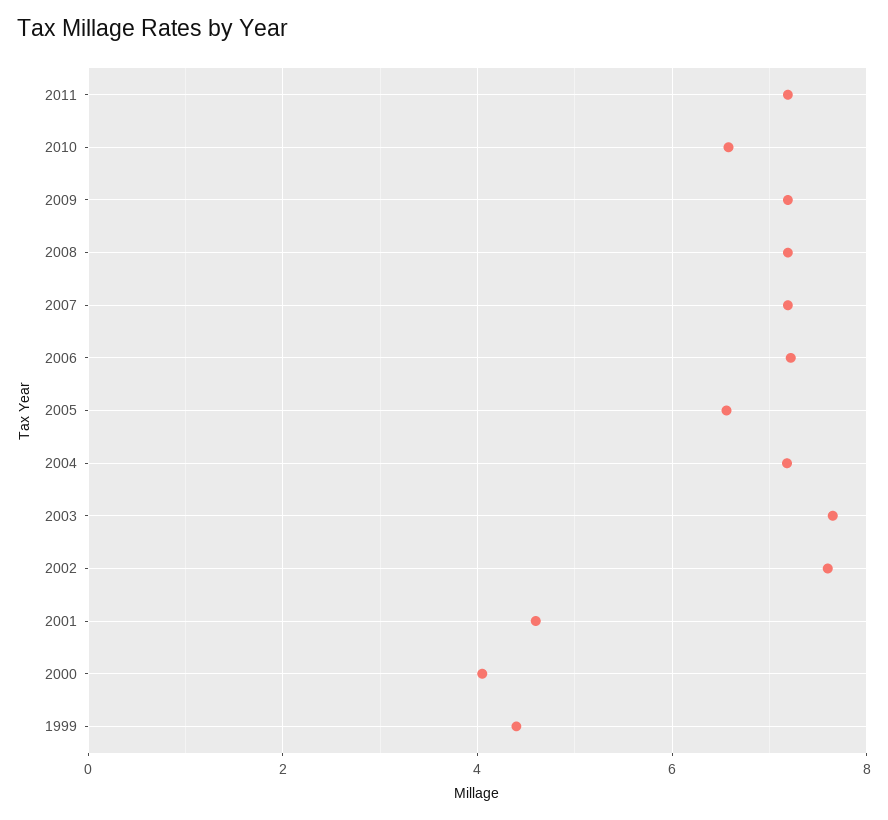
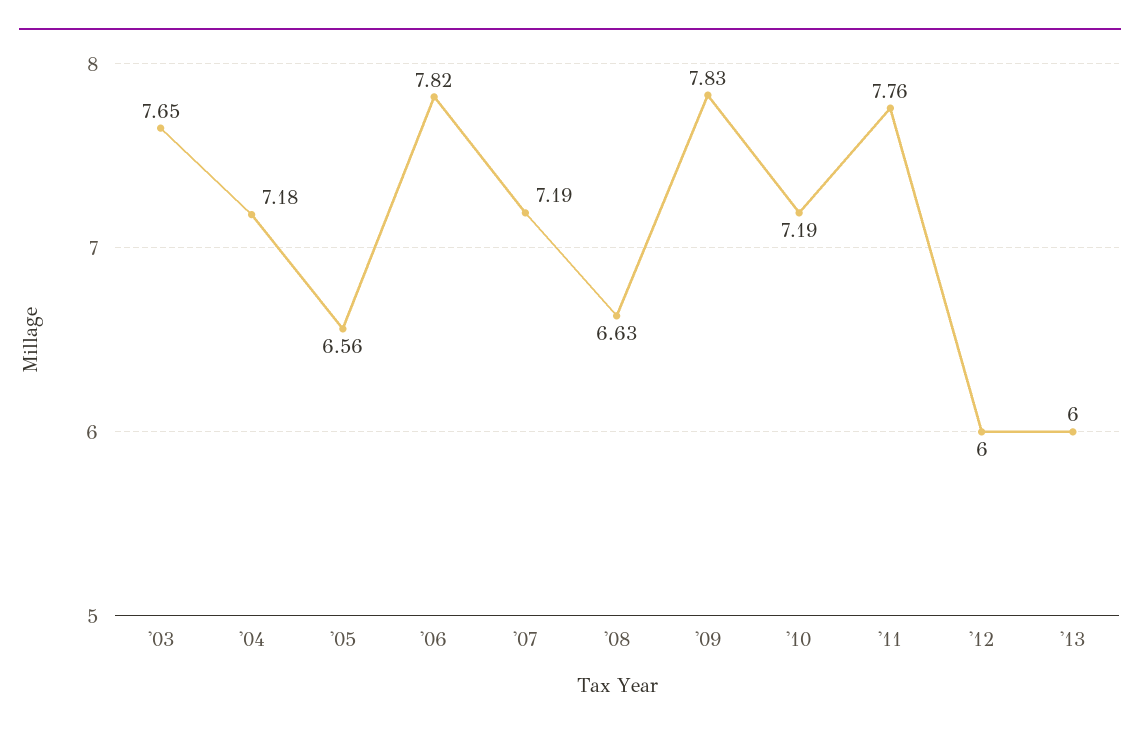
2011: 7.2 -> 7.76
2010: 6.6 -> 7.19
2009: 7.2 -> 7.83
2008: 7.2 -> 6.63
2006: 7.2 -> 7.82
2002: 7.6 -> none
2001: 4.6 -> none
2000: 4 -> none
1999: 4.4 -> none
'12: none -> 6
'13: none -> 6

